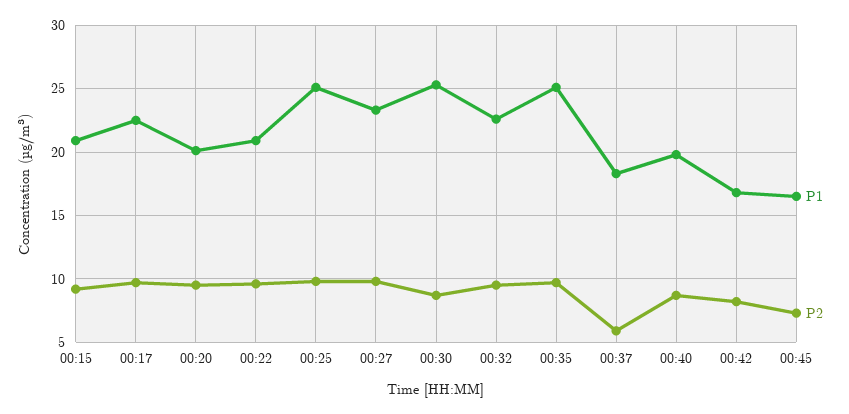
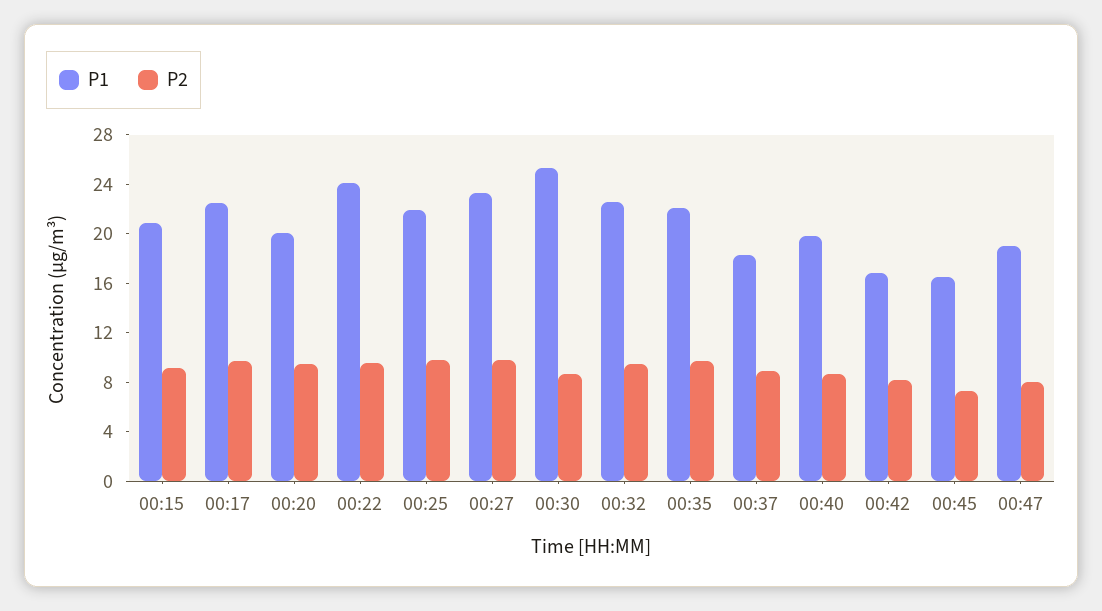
P1, 00:22: 21 -> 24
P1, 00:25: 25 -> 22
P1, 00:35: 25 -> 22
P2, 00:37: 6 -> 9
P1, 00:47: none -> 19
P2, 00:47: none -> 8

